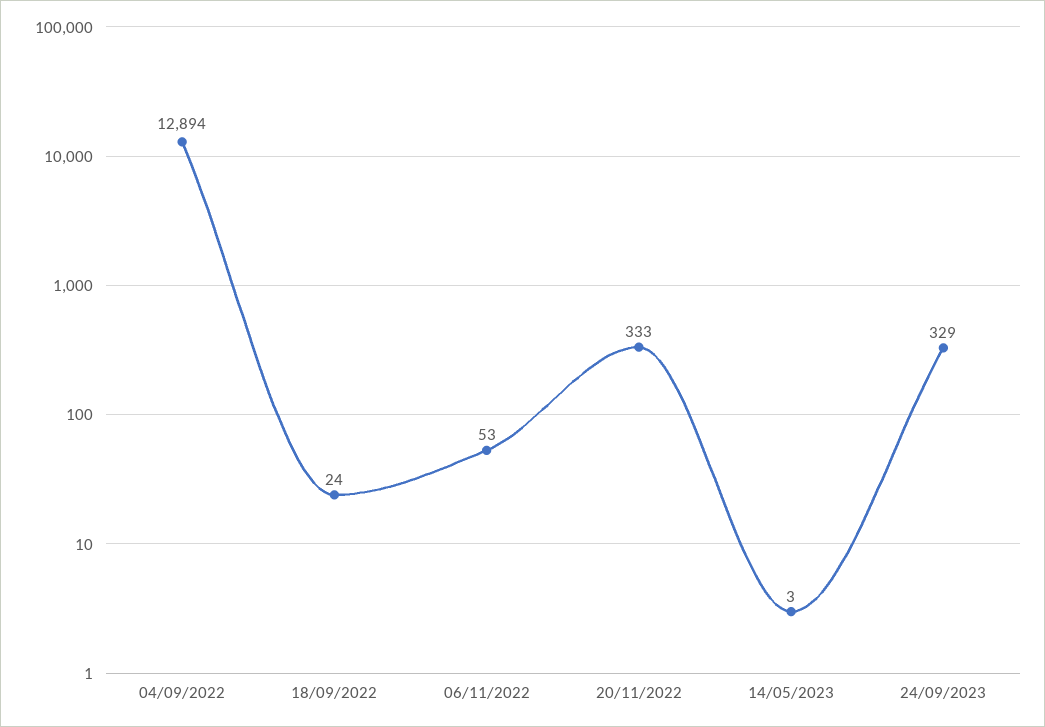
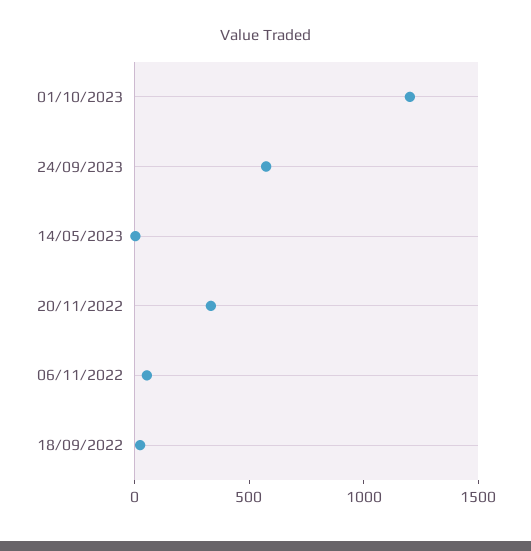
04/09/2022: 12894 -> none
24/09/2023: 329 -> 600
01/10/2023: none -> 1200

